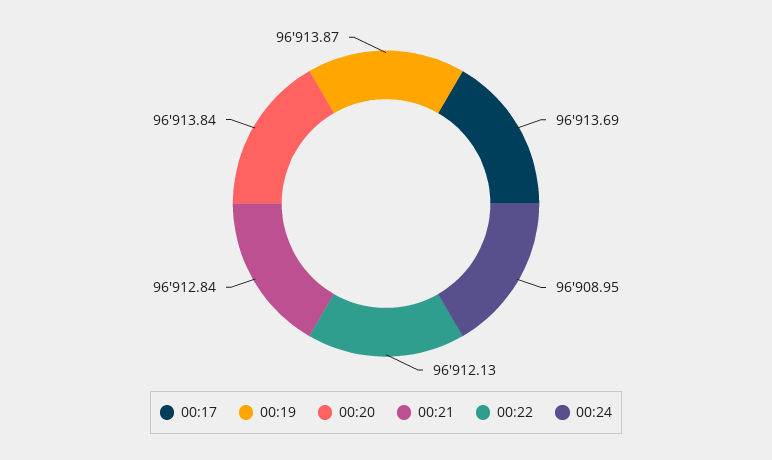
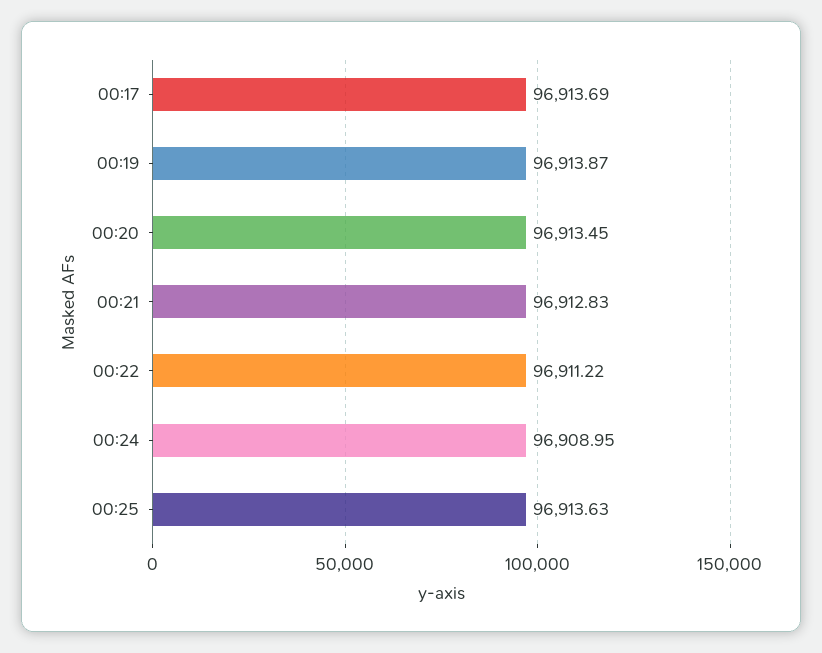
00:20: 96913.84 -> 96913.45
00:21: 96912.84 -> 96912.83
00:22: 96912.13 -> 96911.22
00:25: none -> 96913.63

